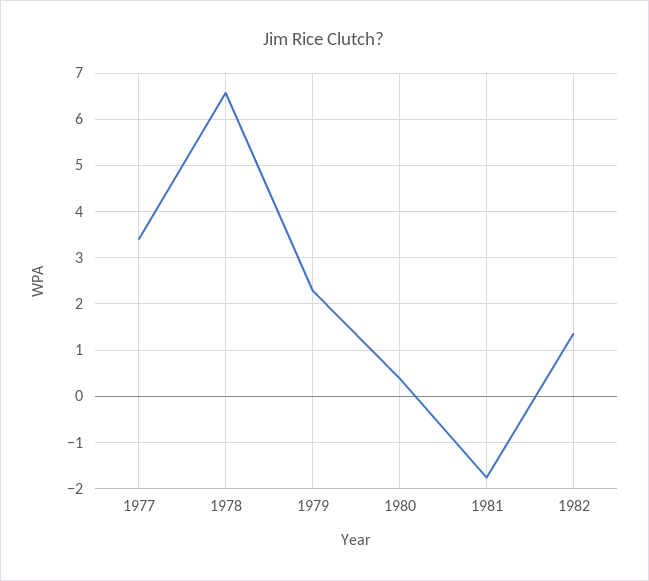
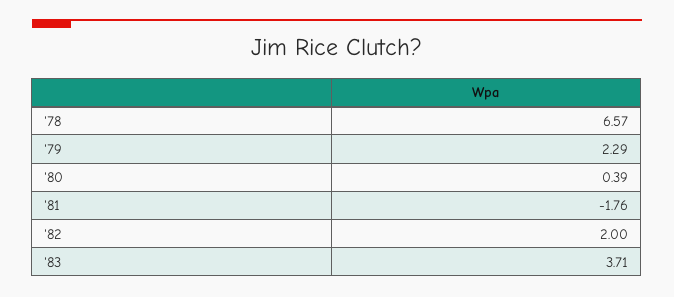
1977: 3.4 -> none
1982: 1.4 -> 2
'83: none -> 3.71

